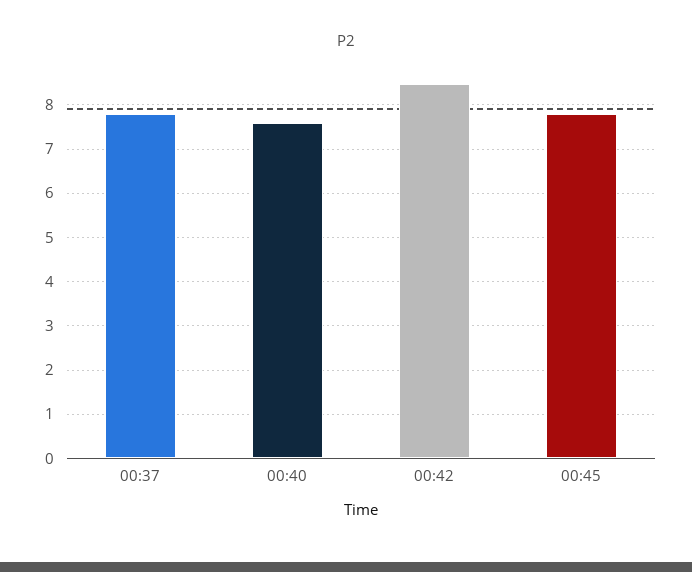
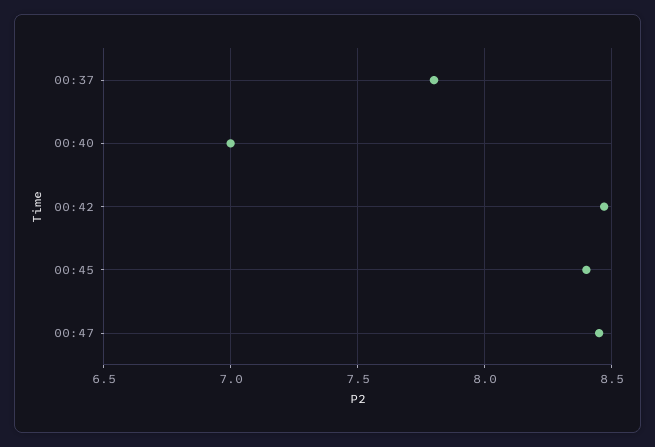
00:40: 7.6 -> 7
00:45: 7.8 -> 8.4
00:47: none -> 8.45

